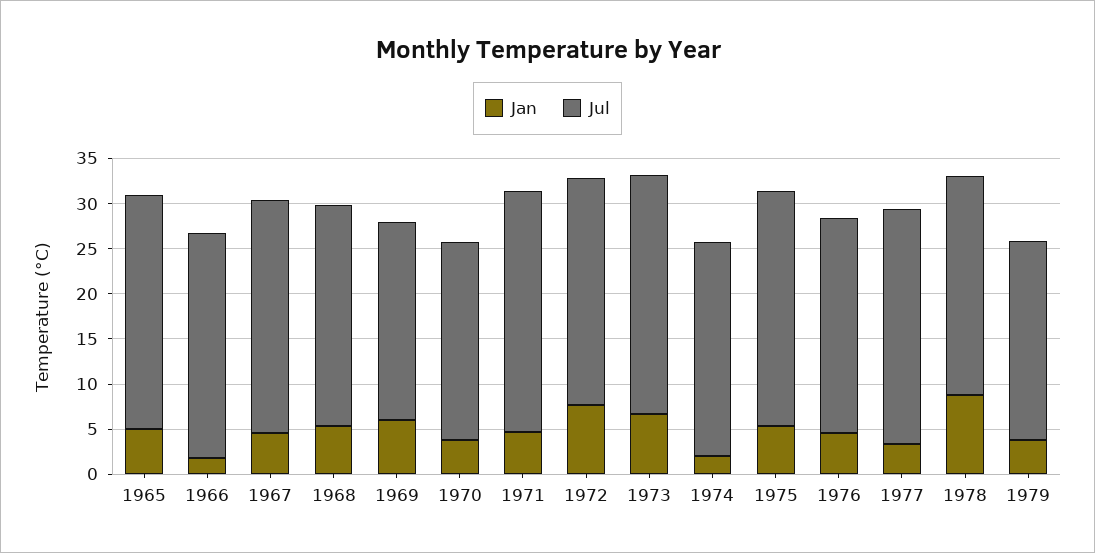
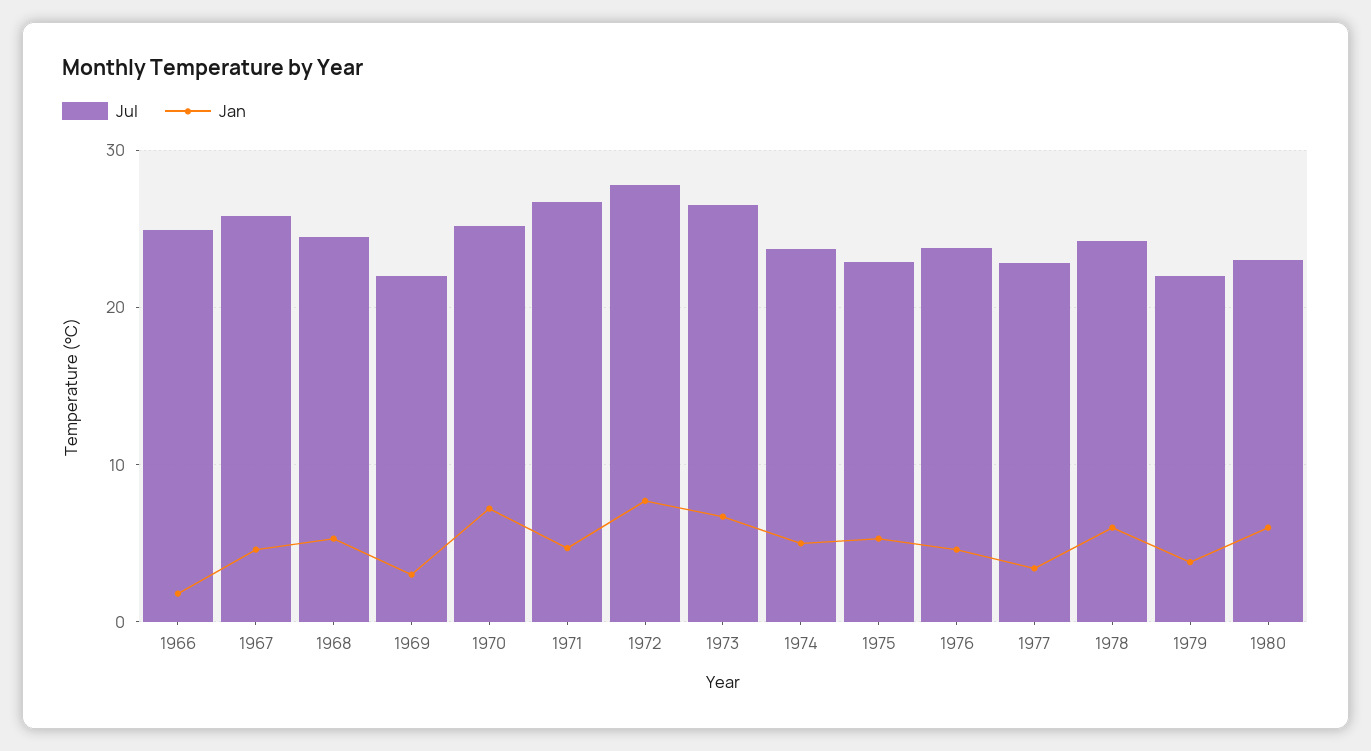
Jan, 1965: 5 -> none
Jul, 1965: 26 -> none
Jan, 1969: 6 -> 3
Jan, 1970: 4 -> 7
Jul, 1970: 22 -> 25
Jul, 1972: 25 -> 28
Jan, 1974: 2 -> 5
Jul, 1975: 26 -> 23
Jul, 1977: 26 -> 23
Jan, 1978: 9 -> 6
Jul, 1980: none -> 23
Jan, 1980: none -> 6

